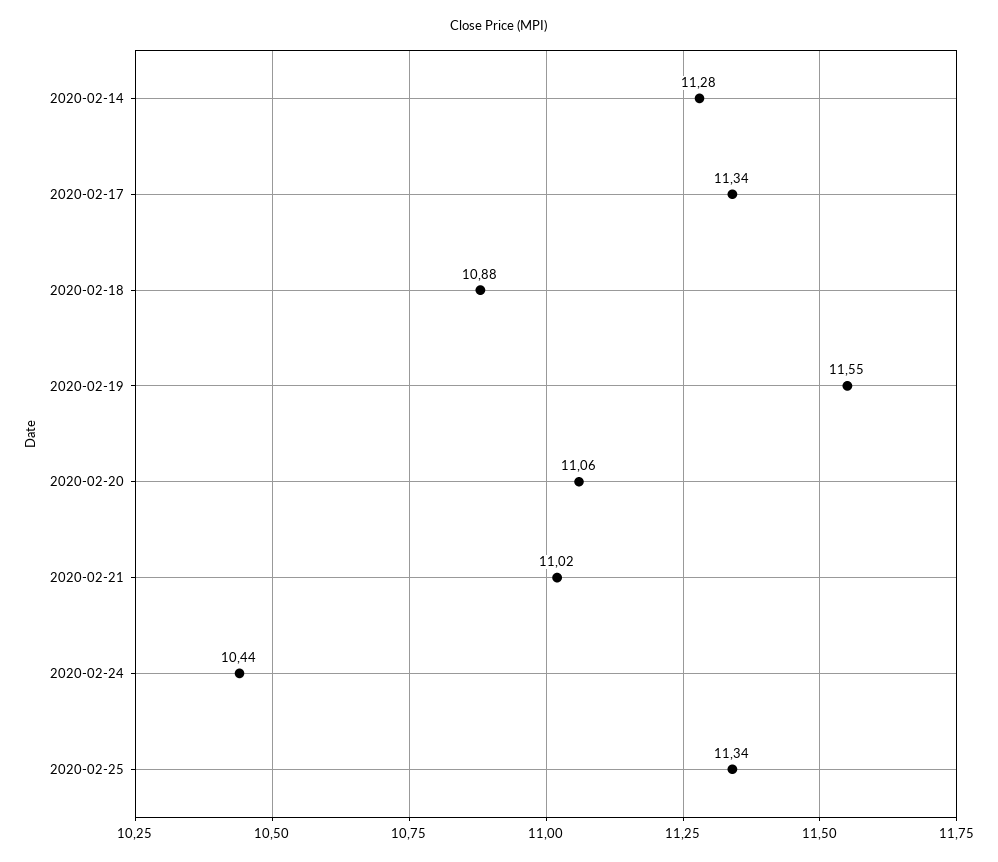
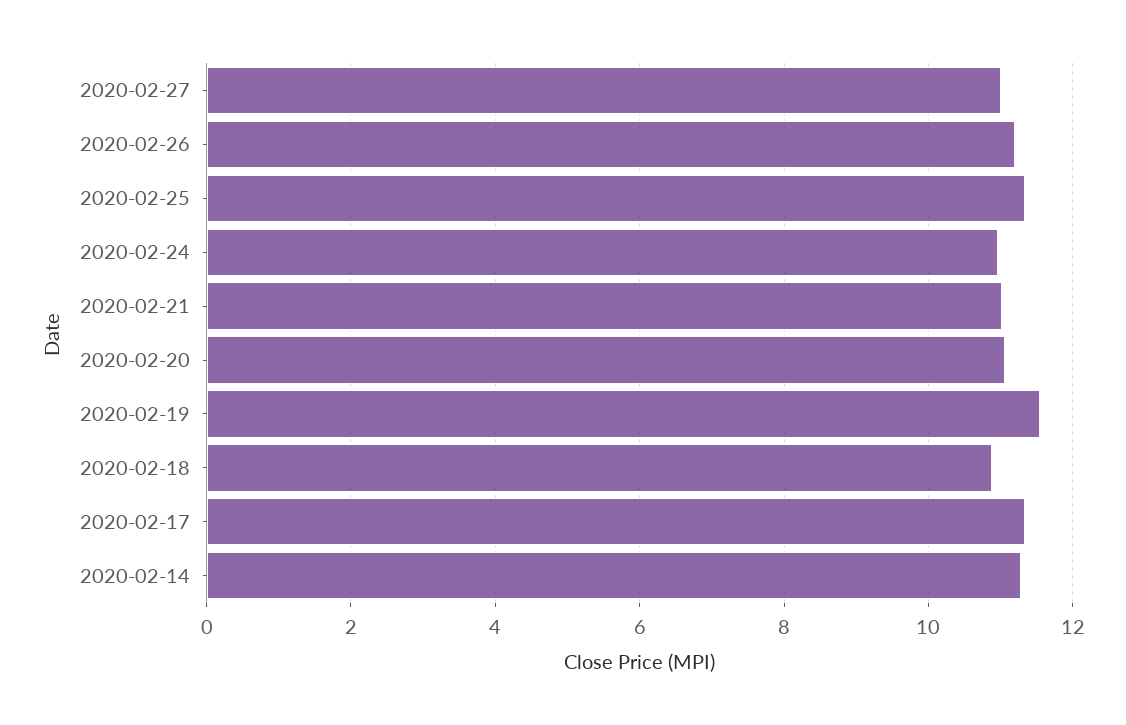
2020-02-24: 10.44 -> 11
2020-02-27: none -> 11
2020-02-26: none -> 11.2

